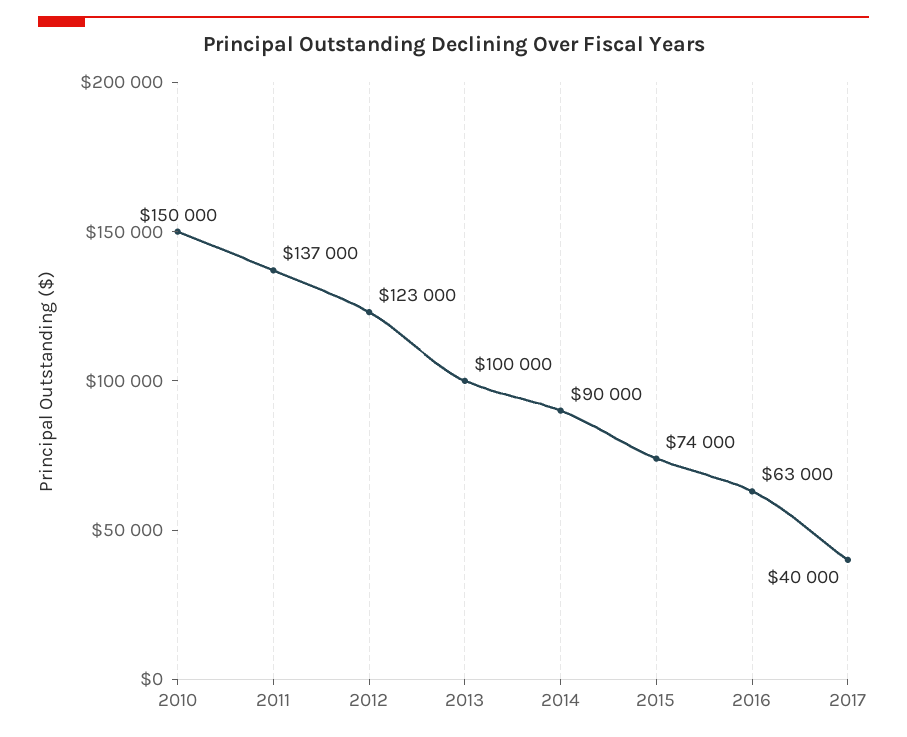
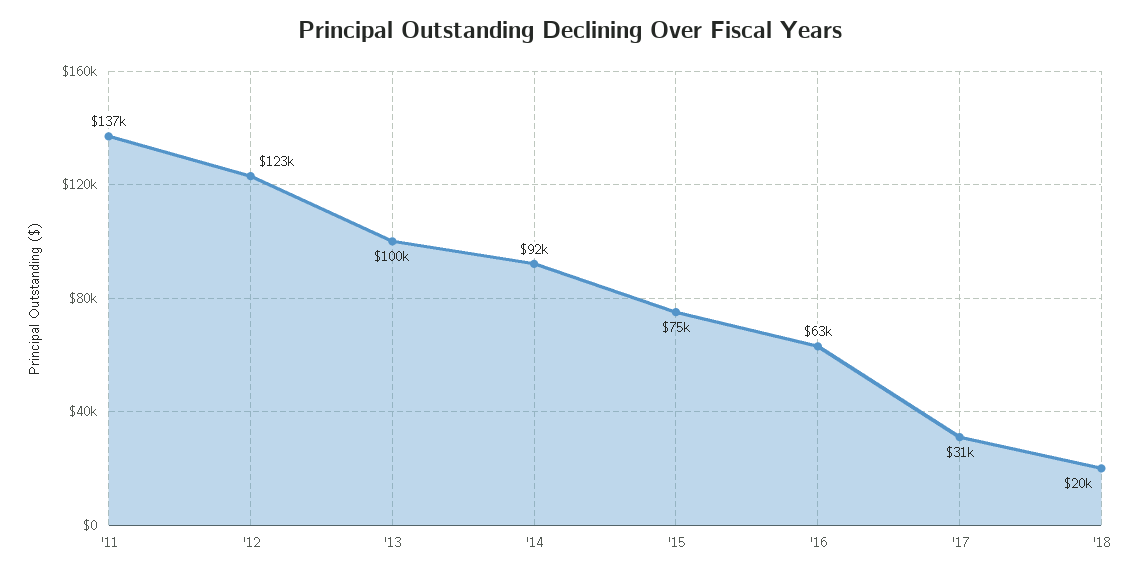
2010: 150000 -> none
2014: 90000 -> 92000
2015: 74000 -> 75000
2017: 40000 -> 31000
'18: none -> 20000

